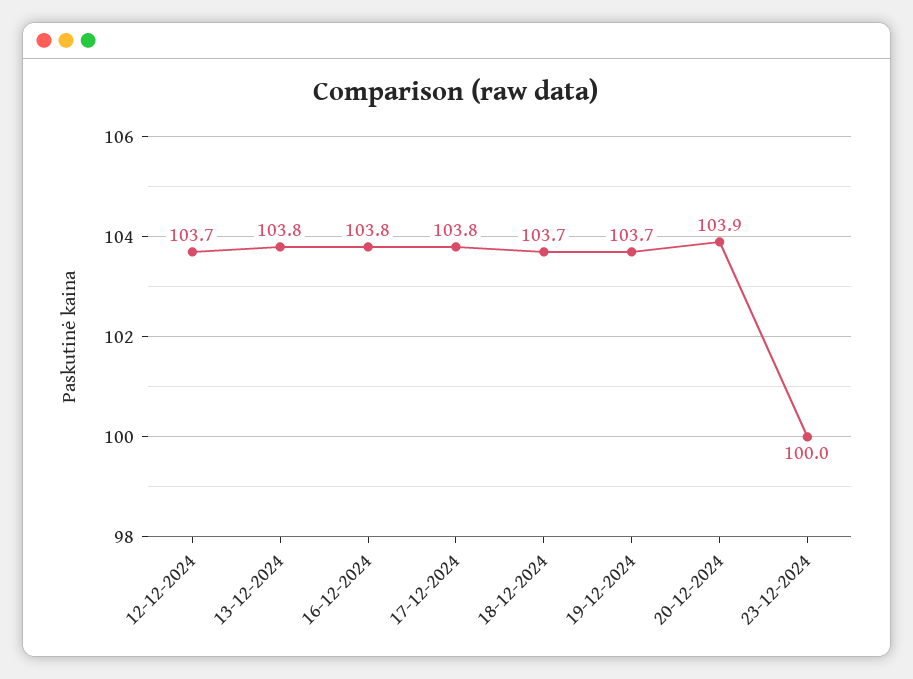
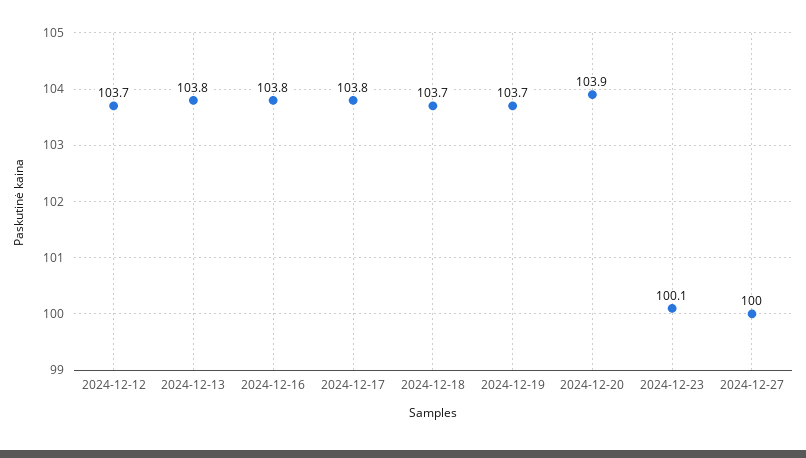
23-12-2024: 100 -> 100.1
2024-12-27: none -> 100

